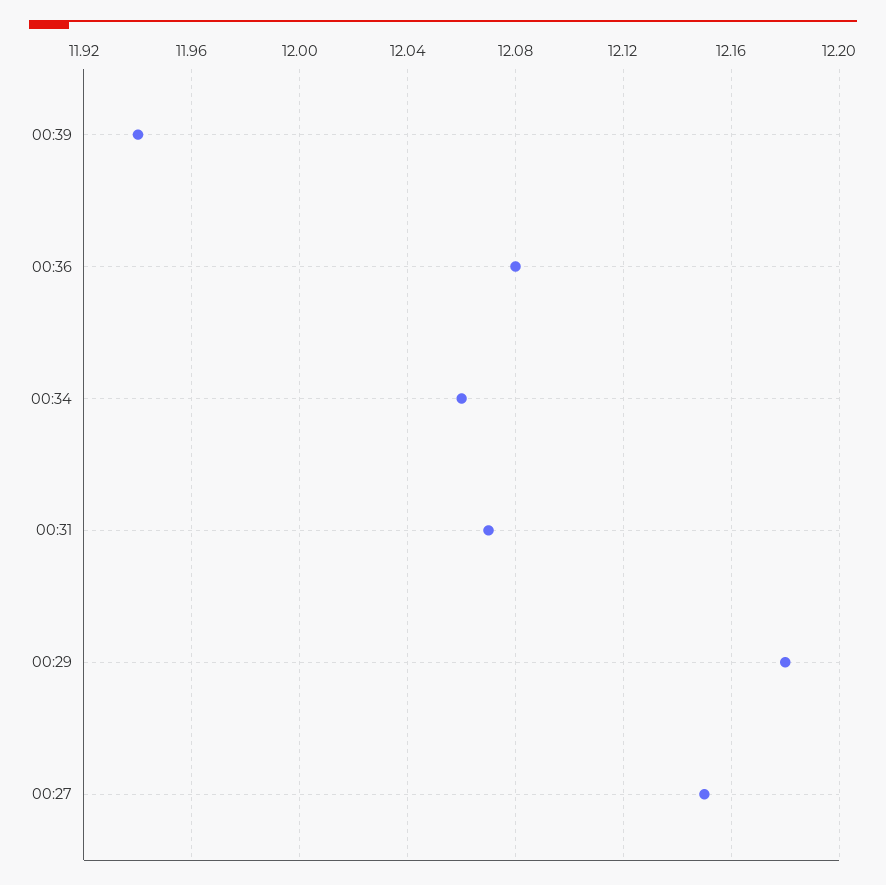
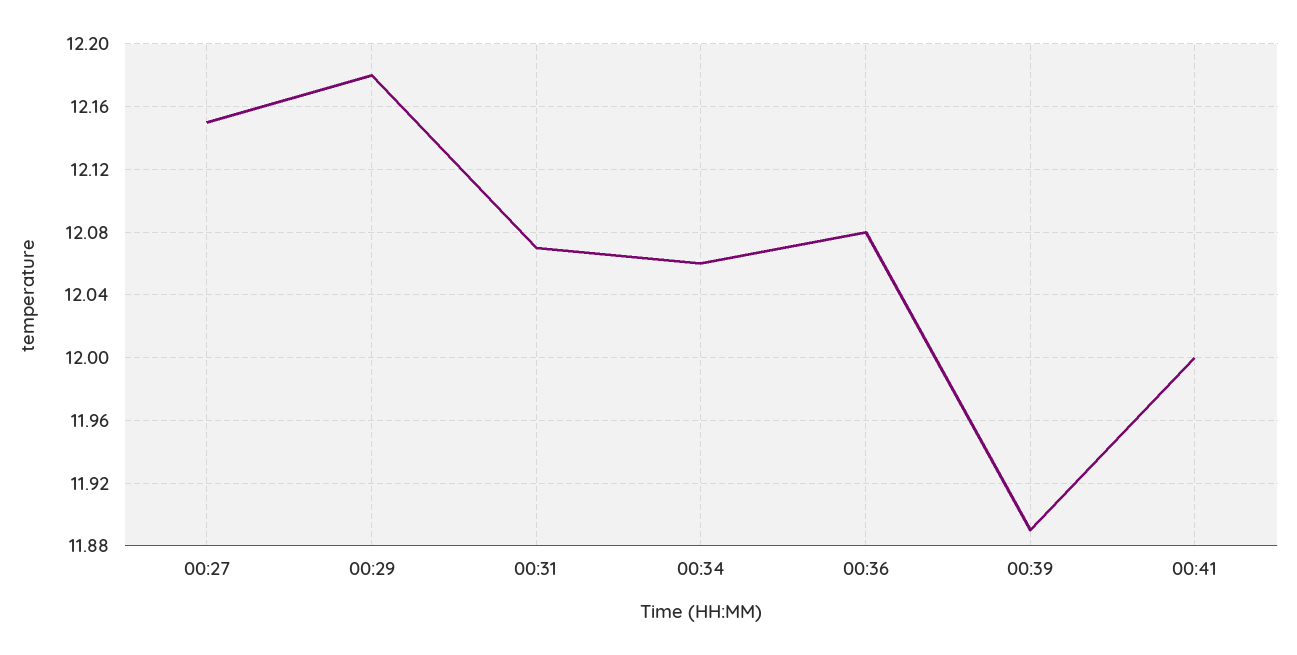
00:39: 11.94 -> 11.89
00:41: none -> 12

